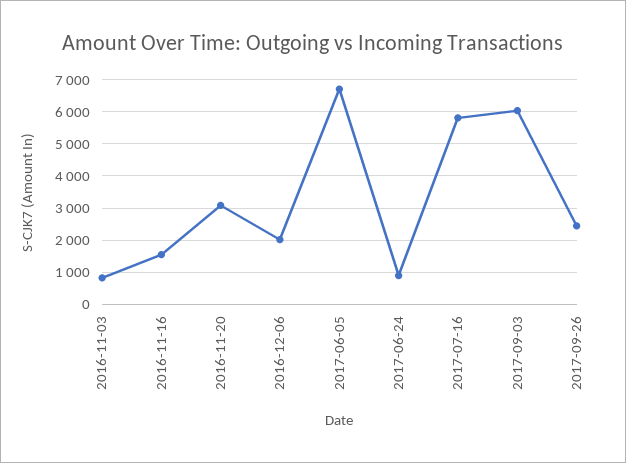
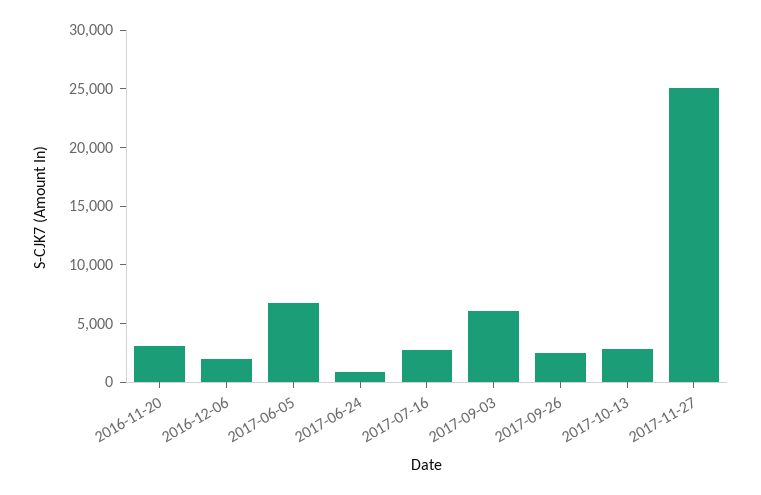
2016-11-03: 800 -> none
2016-11-16: 1600 -> none
2017-07-16: 5800 -> 3000
2017-10-13: none -> 3000
2017-11-27: none -> 25000

